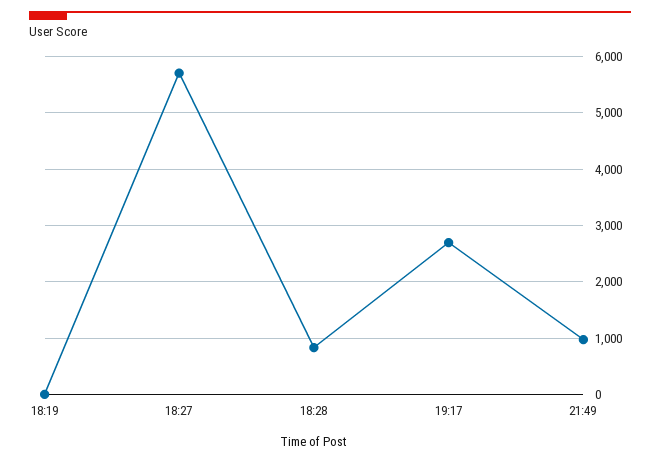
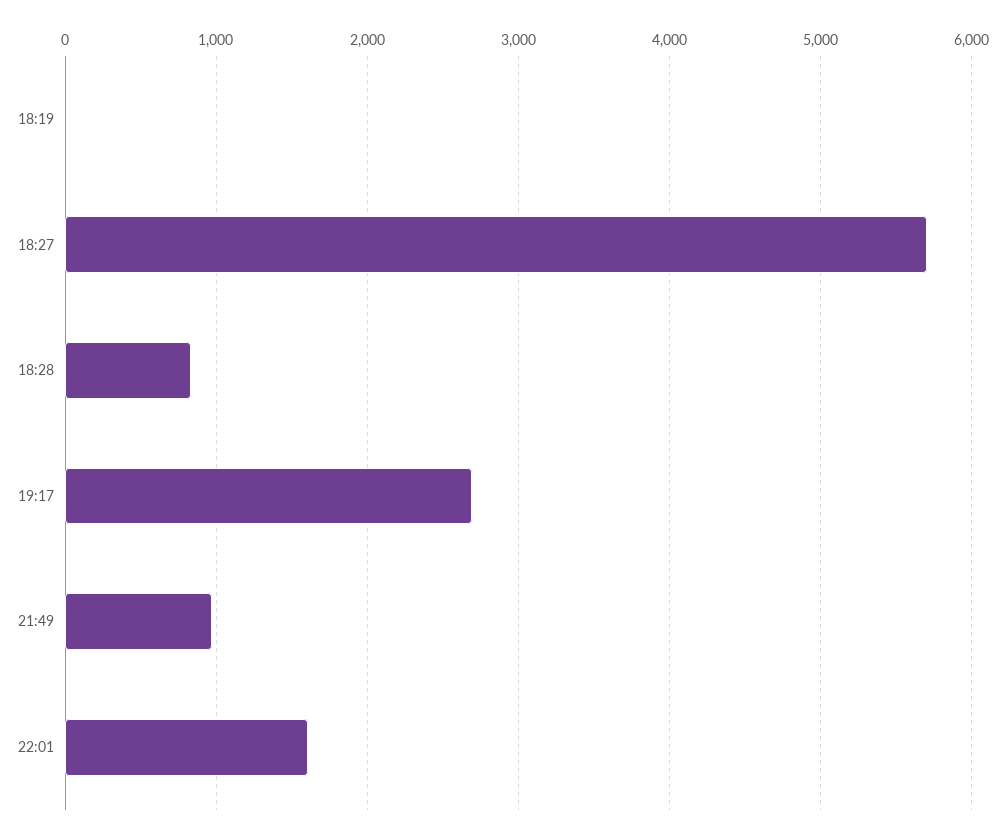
22:01: none -> 1600

